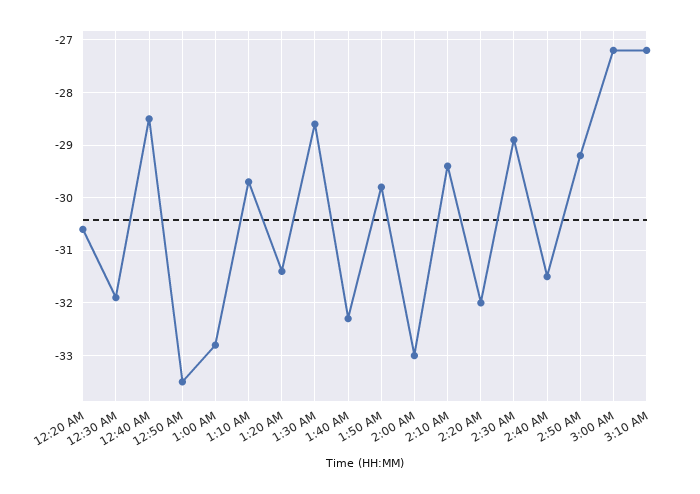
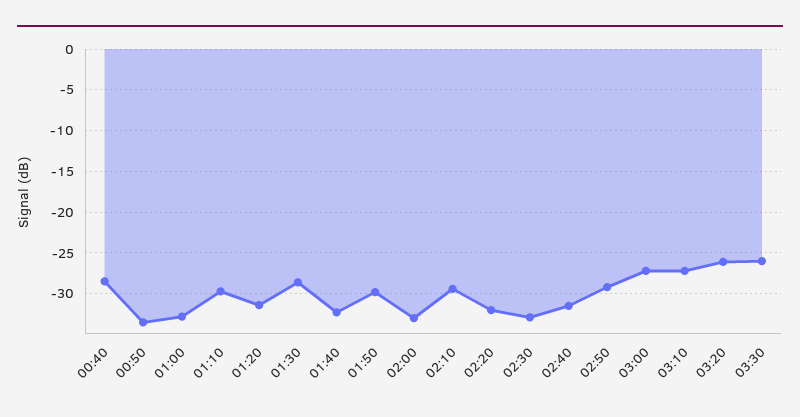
12:20 AM: -30.5 -> none
12:30 AM: -32 -> none
2:30 AM: -29 -> -33
03:20: none -> -26
03:30: none -> -26

